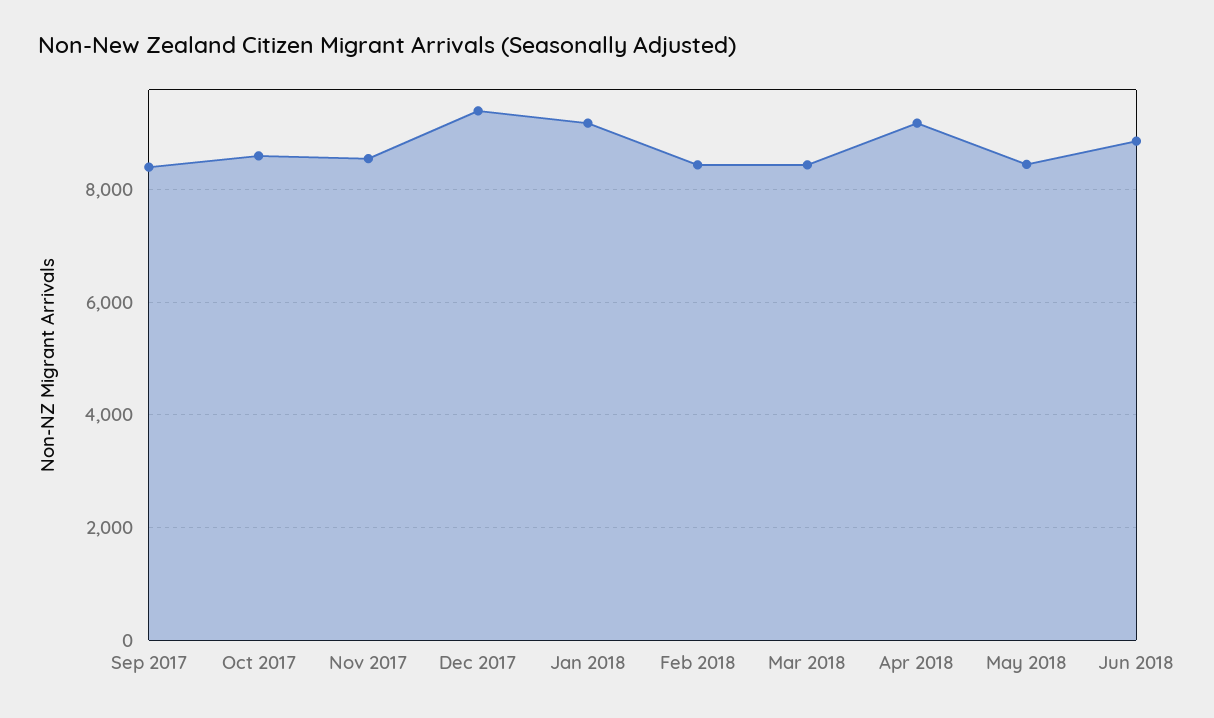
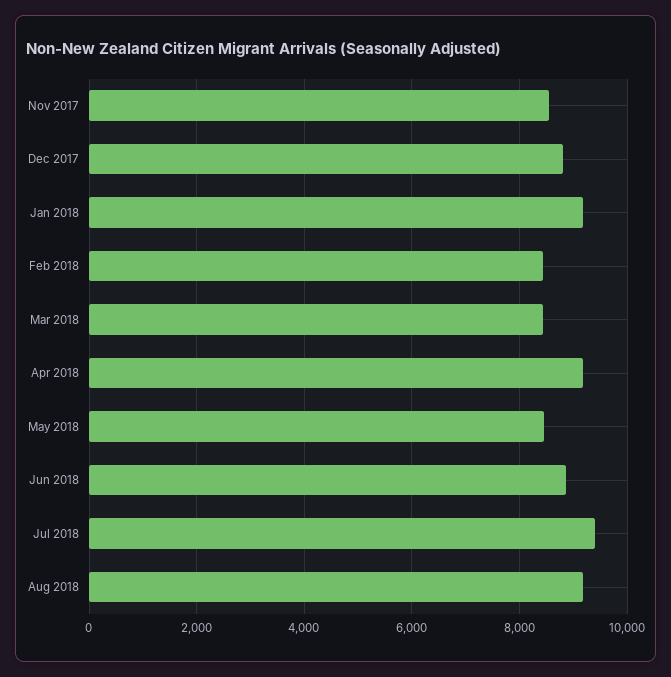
Sep 2017: 8400 -> none
Oct 2017: 8600 -> none
Dec 2017: 9400 -> 8800
Jul 2018: none -> 9400
Aug 2018: none -> 9200

